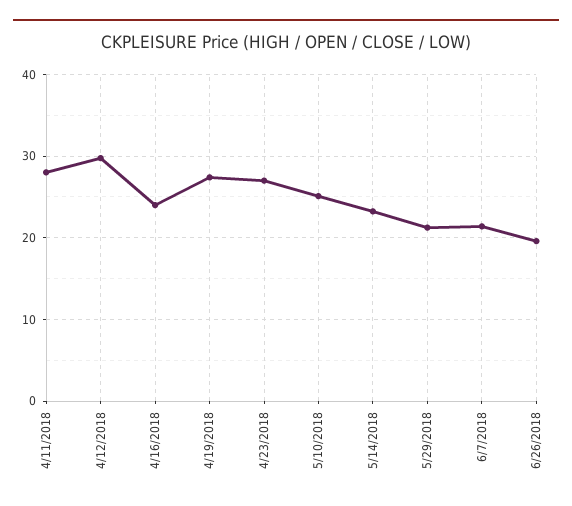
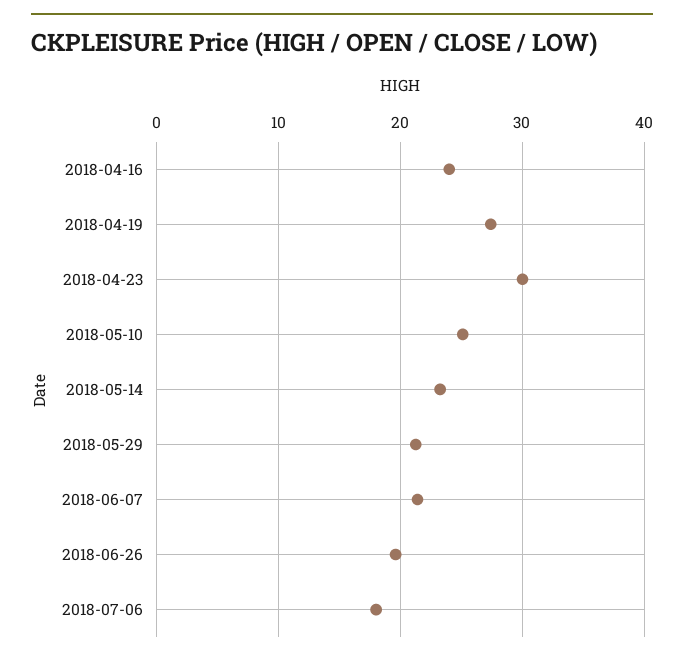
4/11/2018: 28 -> none
4/12/2018: 30 -> none
4/23/2018: 27 -> 30
2018-07-06: none -> 18

